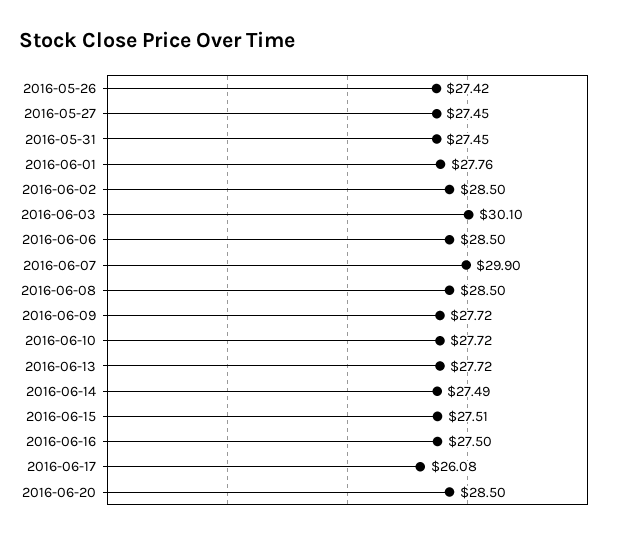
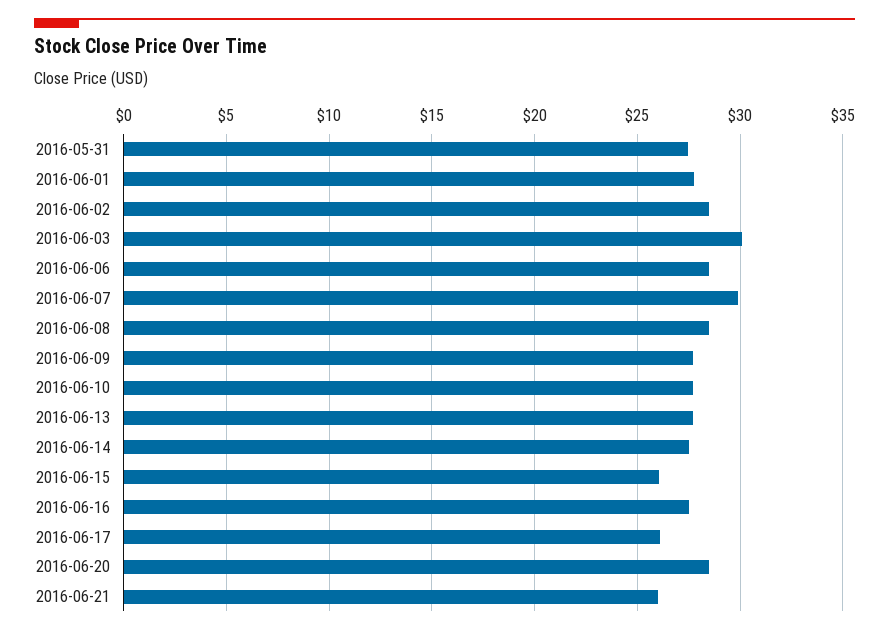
2016-05-26: 27.42 -> none
2016-05-27: 27.45 -> none
2016-06-15: 27.51 -> 26
2016-06-21: none -> 26

